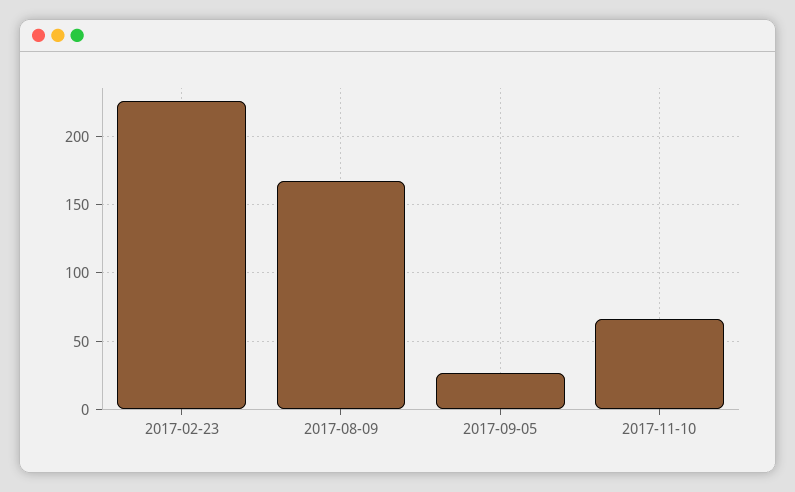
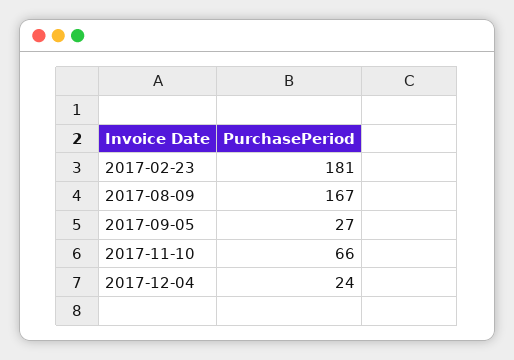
2017-02-23: 225 -> 181
2017-12-04: none -> 24

